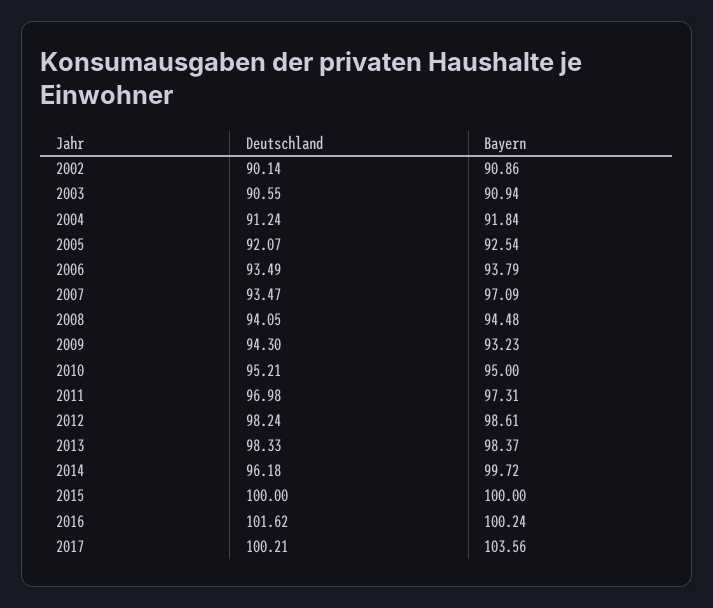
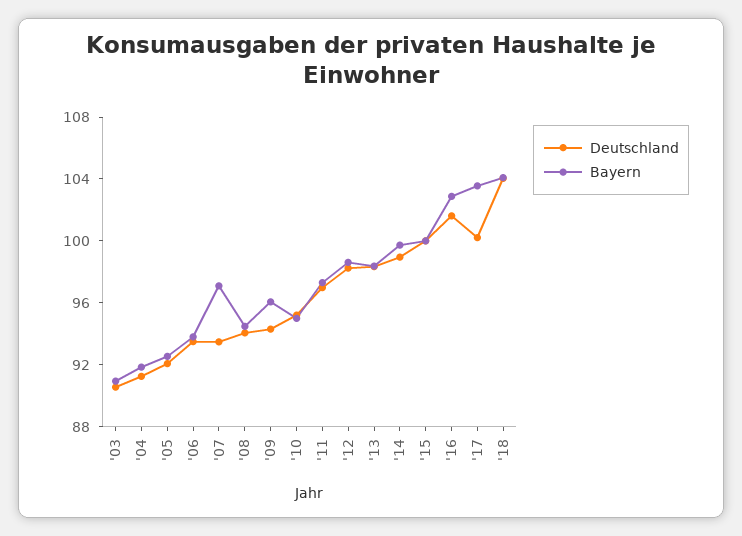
Deutschland, 2002: 90.14 -> none
Bayern, 2002: 90.86 -> none
Bayern, 2009: 93.23 -> 96
Deutschland, 2014: 96.18 -> 99
Bayern, 2016: 100.24 -> 103
Deutschland, '18: none -> 104
Bayern, '18: none -> 104

